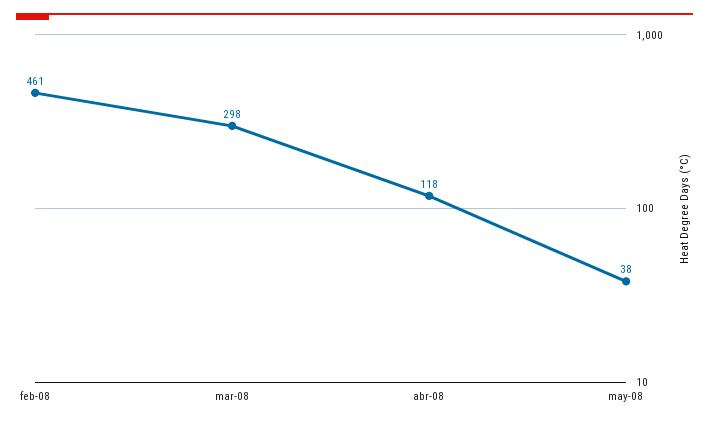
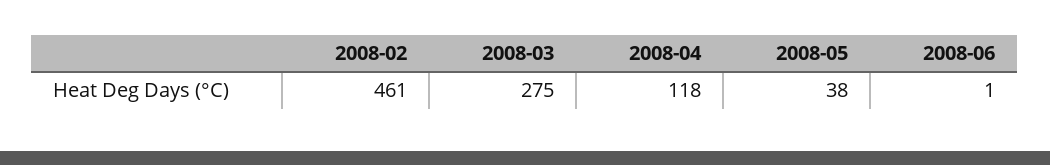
mar-08: 298 -> 275
2008-06: none -> 1

